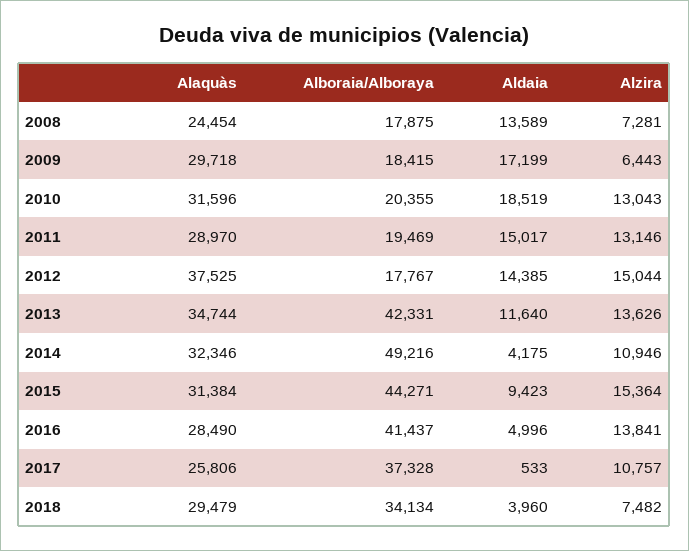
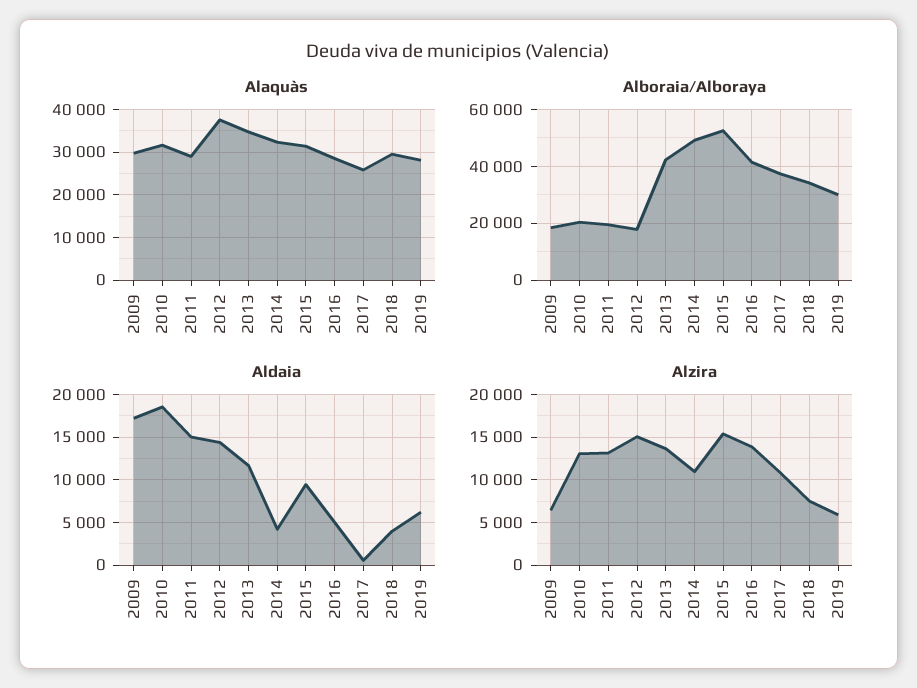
Alaquàs, 2008: 24454 -> none
Alboraia/Alboraya, 2008: 17875 -> none
Aldaia, 2008: 13589 -> none
Alzira, 2008: 7281 -> none
Alboraia/Alboraya, 2015: 44271 -> 52500
Alaquàs, 2019: none -> 28000
Alboraia/Alboraya, 2019: none -> 30000
Aldaia, 2019: none -> 6000
Alzira, 2019: none -> 6000

